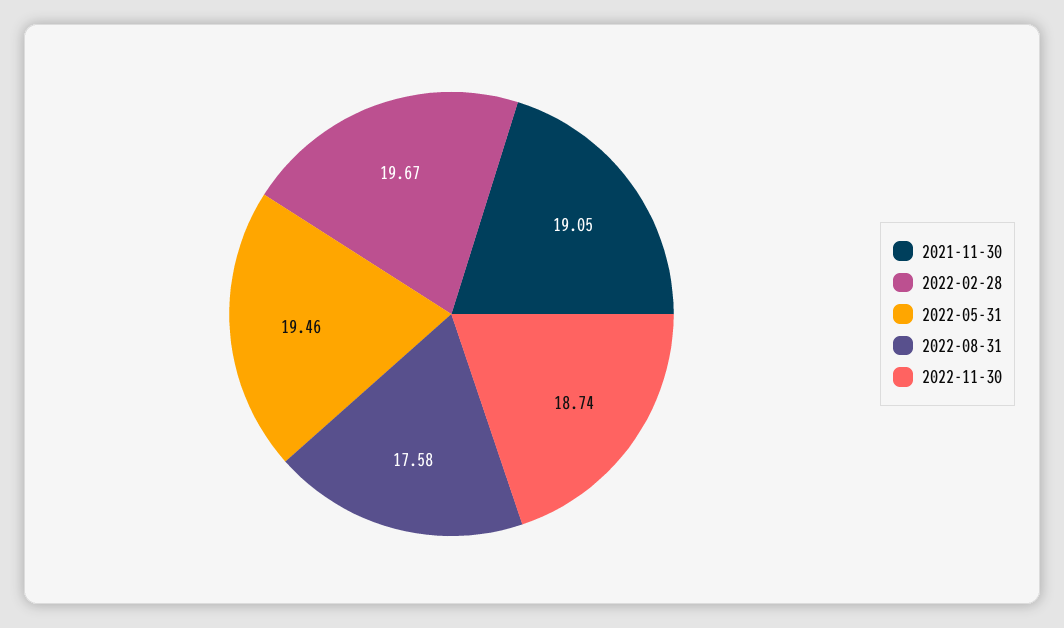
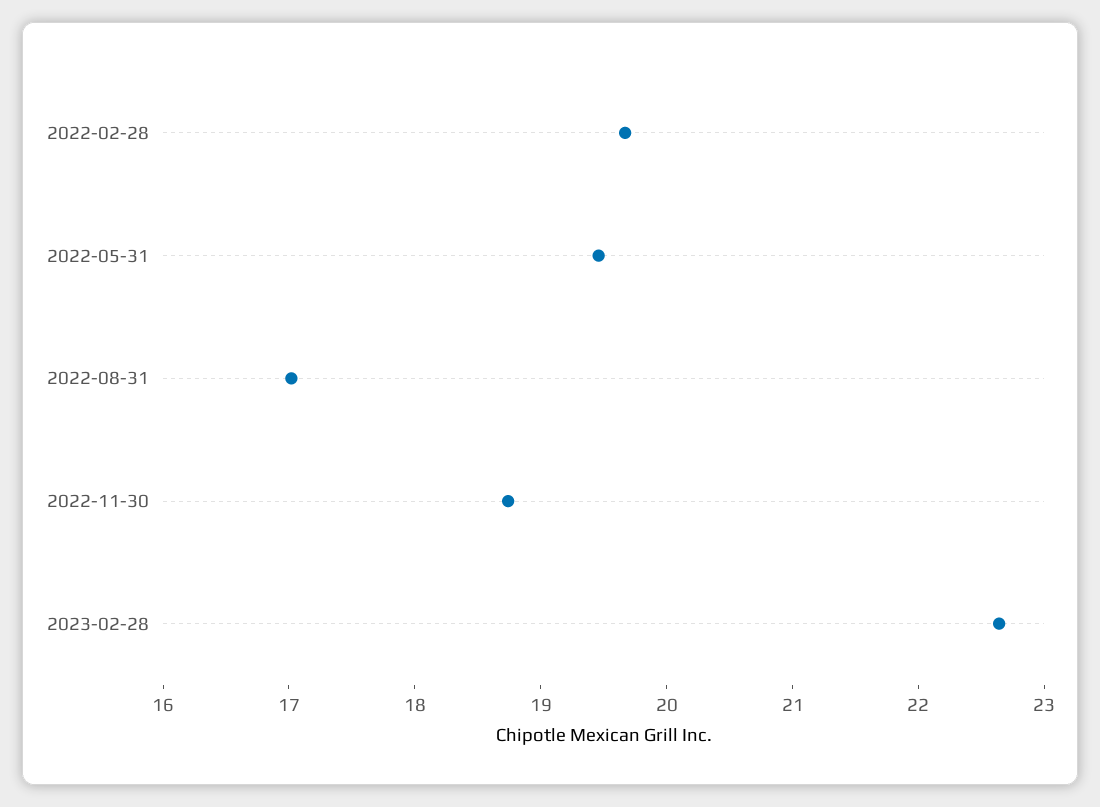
2021-11-30: 19.05 -> none
2022-08-31: 17.58 -> 17
2023-02-28: none -> 22.6

